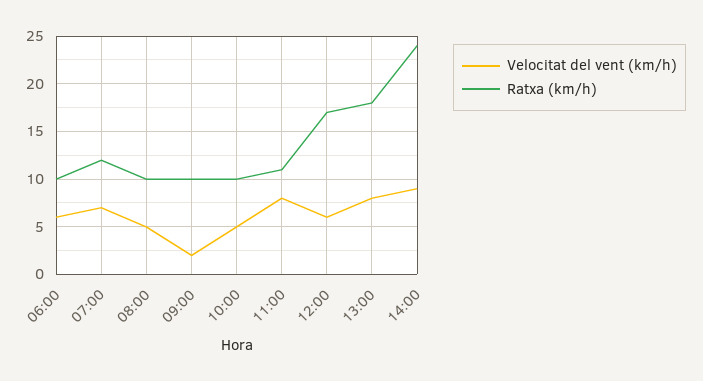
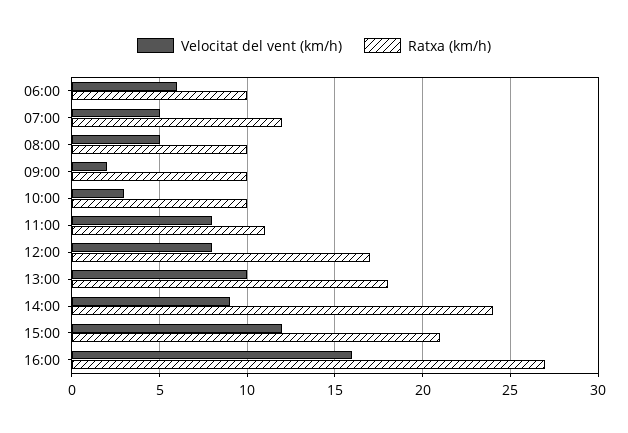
Velocitat del vent (km/h), 07:00: 7 -> 5
Velocitat del vent (km/h), 10:00: 5 -> 3
Velocitat del vent (km/h), 12:00: 6 -> 8
Velocitat del vent (km/h), 13:00: 8 -> 10
Velocitat del vent (km/h), 15:00: none -> 12
Ratxa (km/h), 15:00: none -> 21
Velocitat del vent (km/h), 16:00: none -> 16
Ratxa (km/h), 16:00: none -> 27

